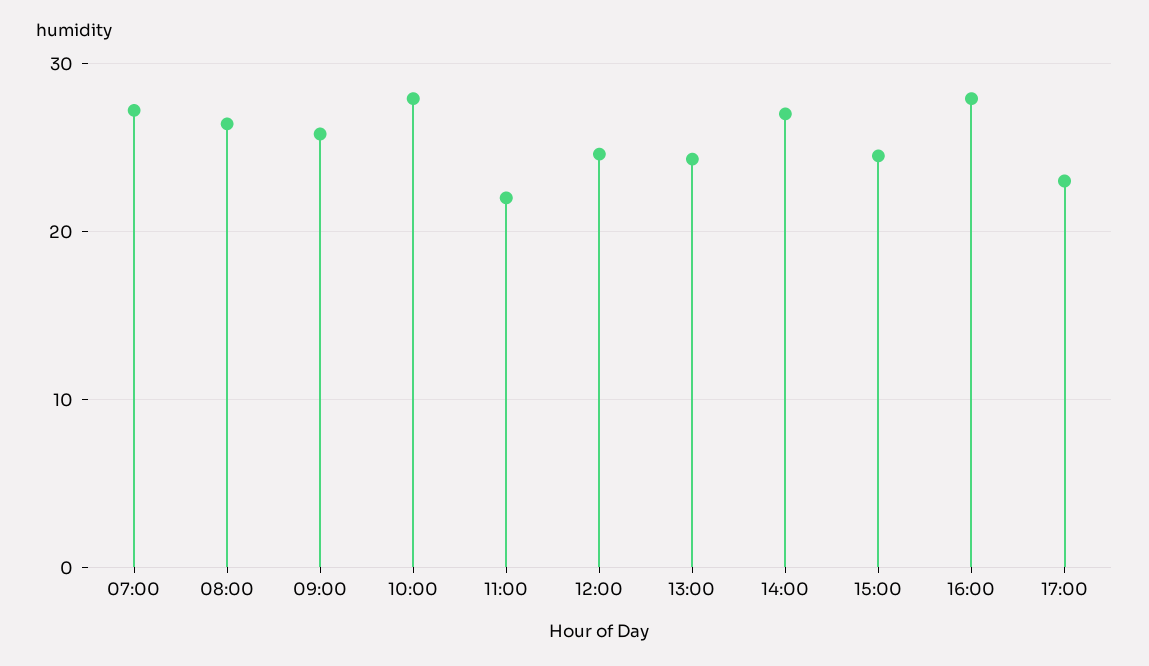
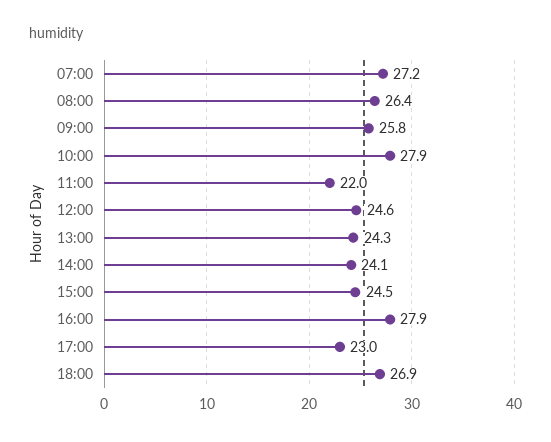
14:00: 27 -> 24.1
18:00: none -> 26.9

